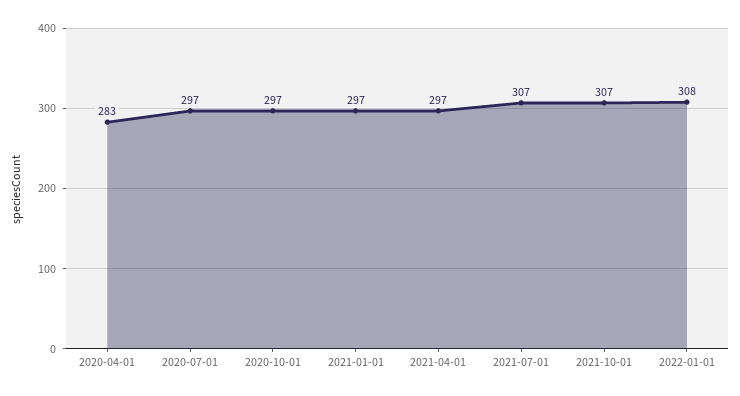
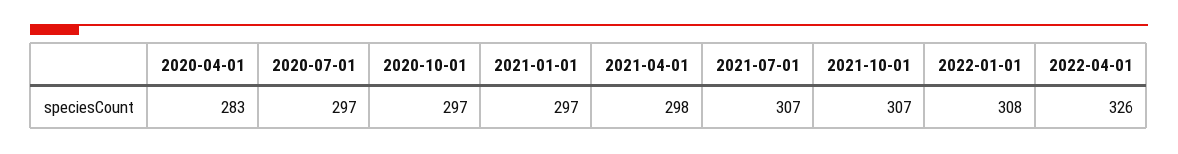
2021-04-01: 297 -> 298
2022-04-01: none -> 326

